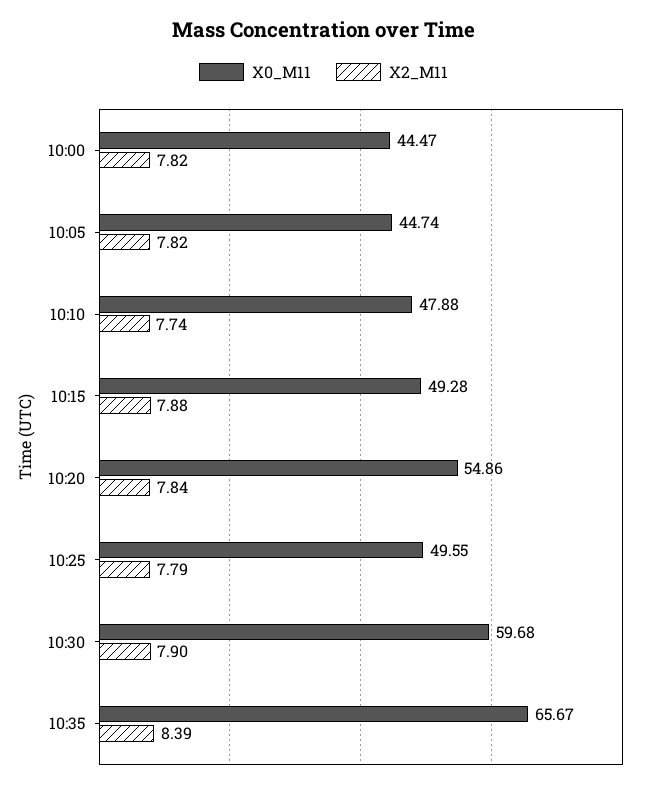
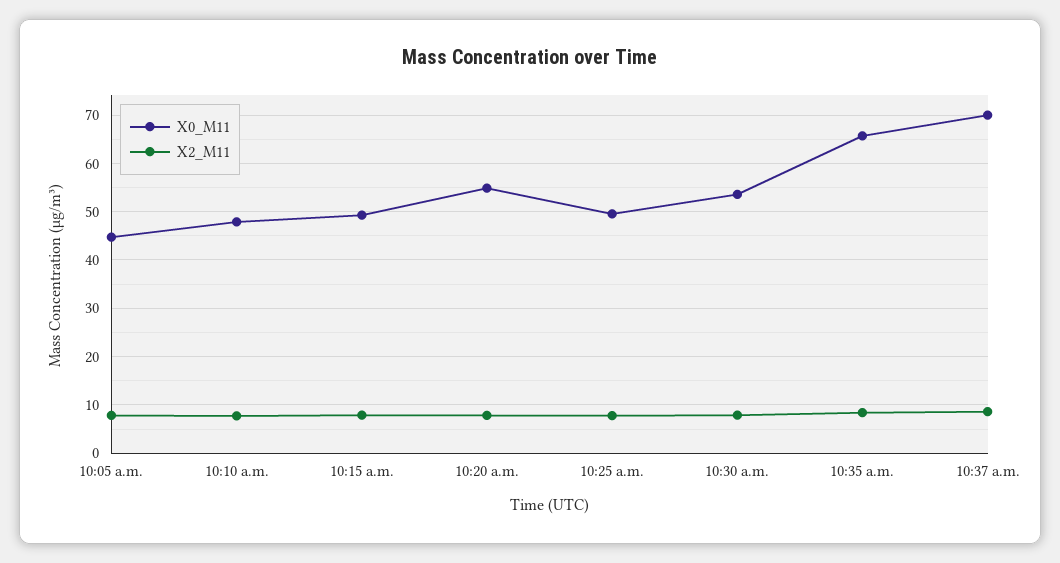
X0_M11, 10:00: 44.47 -> none
X2_M11, 10:00: 7.82 -> none
X0_M11, 10:30: 59.68 -> 54
X0_M11, 10:37 a.m.: none -> 70
X2_M11, 10:37 a.m.: none -> 8

